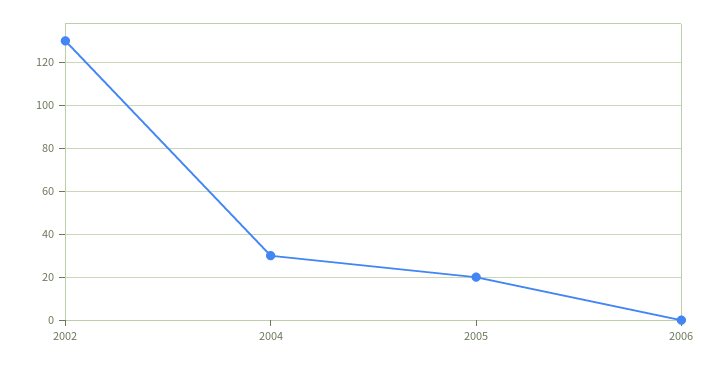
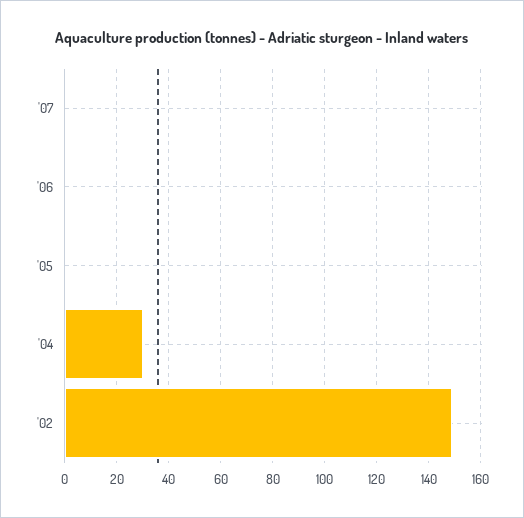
2002: 130 -> 150
2005: 20 -> 0
'07: none -> 0

